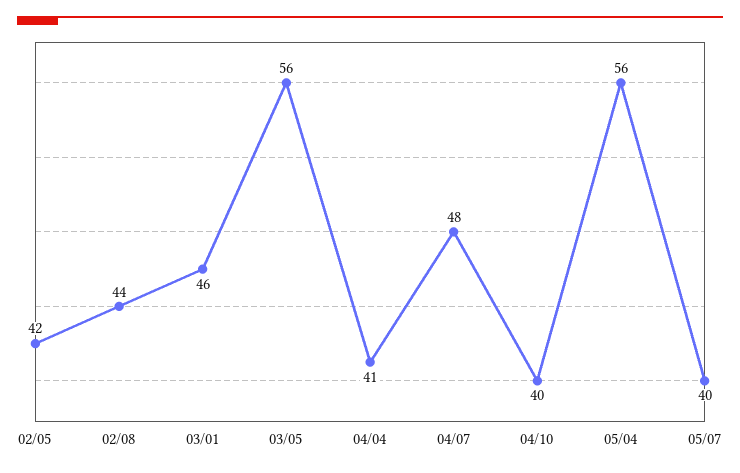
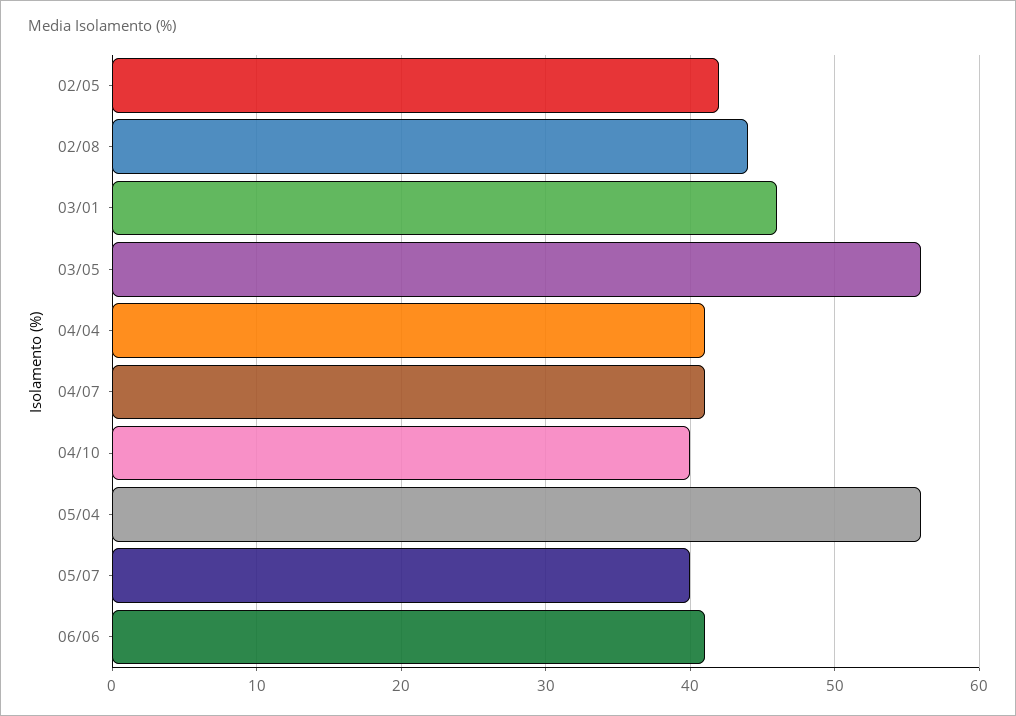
04/07: 48 -> 41
06/06: none -> 41

